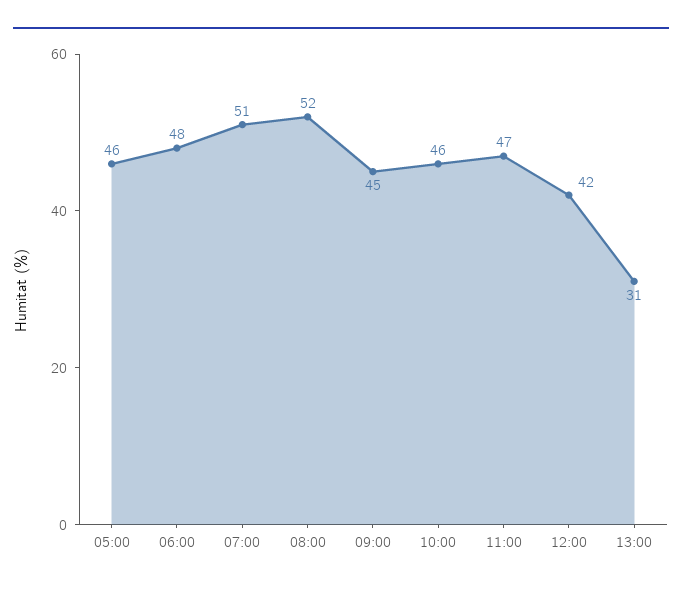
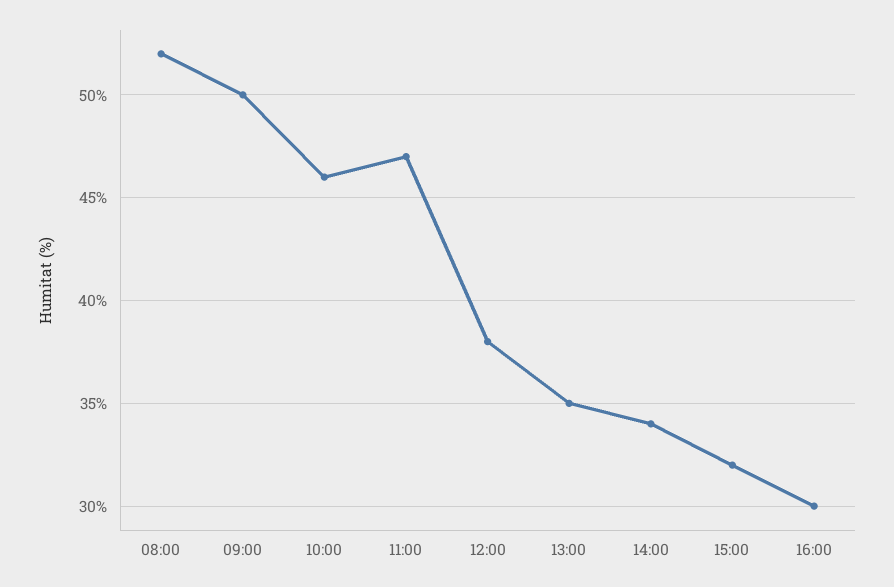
05:00: 46 -> none
06:00: 48 -> none
07:00: 51 -> none
09:00: 45 -> 50
12:00: 42 -> 38
13:00: 31 -> 35
14:00: none -> 34
15:00: none -> 32
16:00: none -> 30

